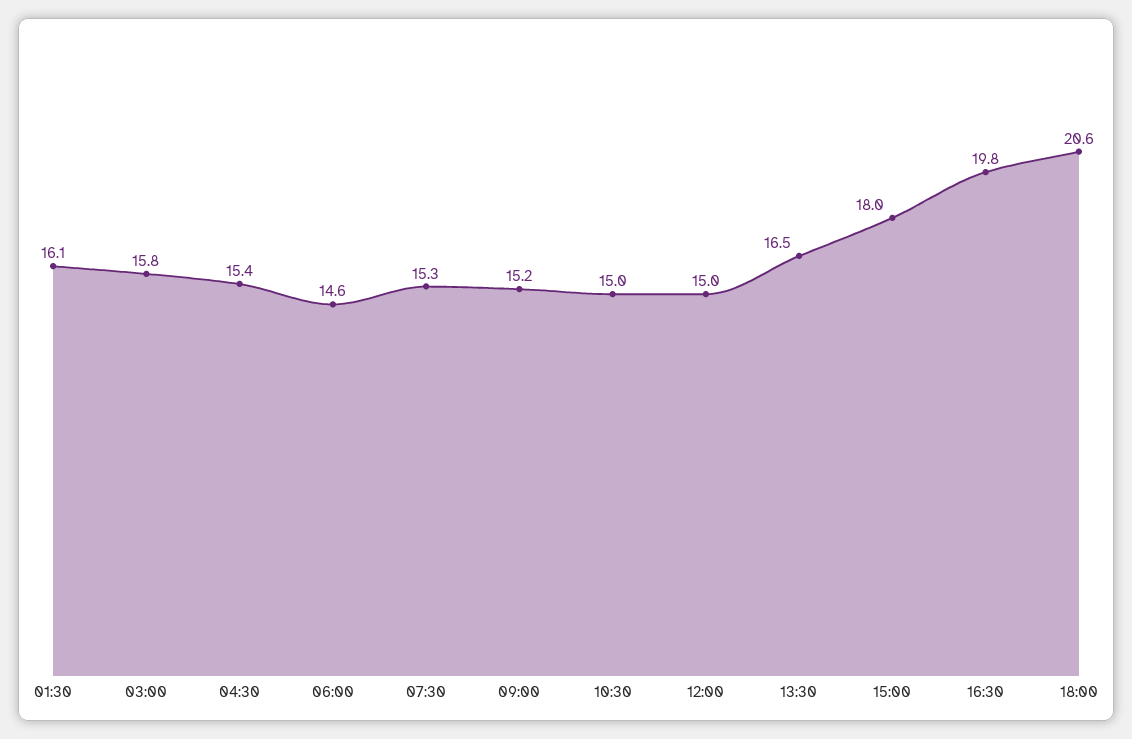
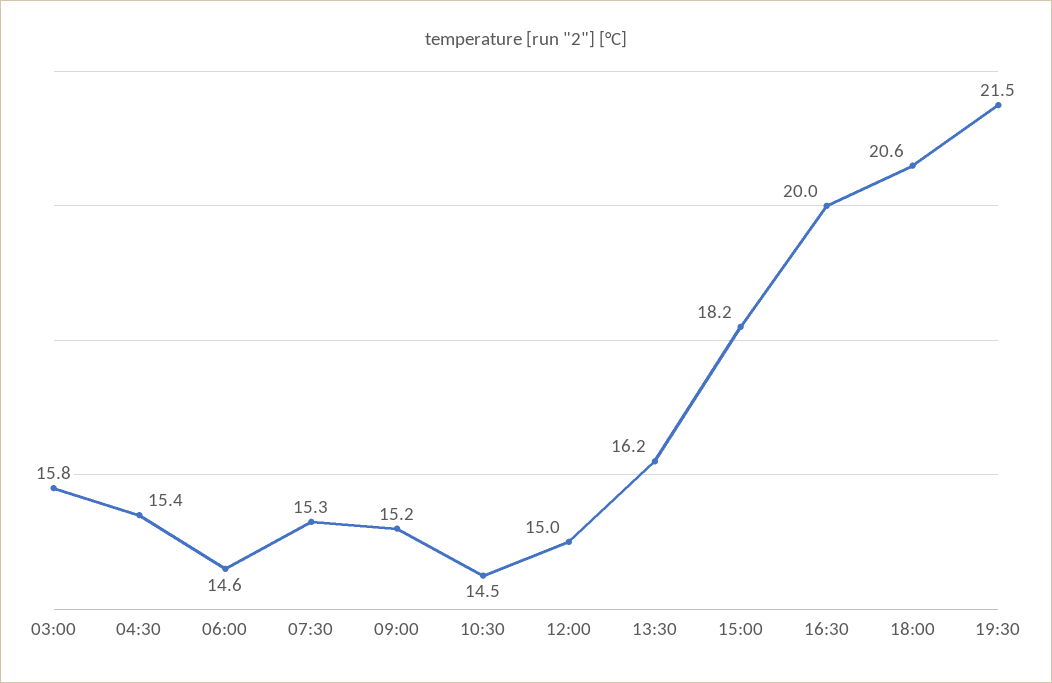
01:30: 16.1 -> none
10:30: 15 -> 14.5
13:30: 16.5 -> 16.2
15:00: 18 -> 18.2
16:30: 19.8 -> 20
19:30: none -> 21.5

